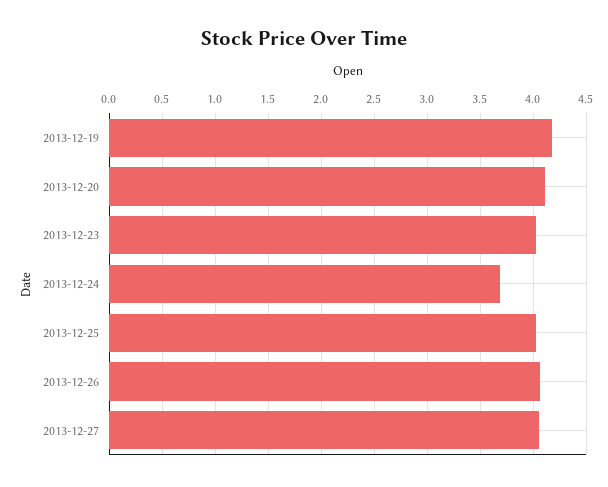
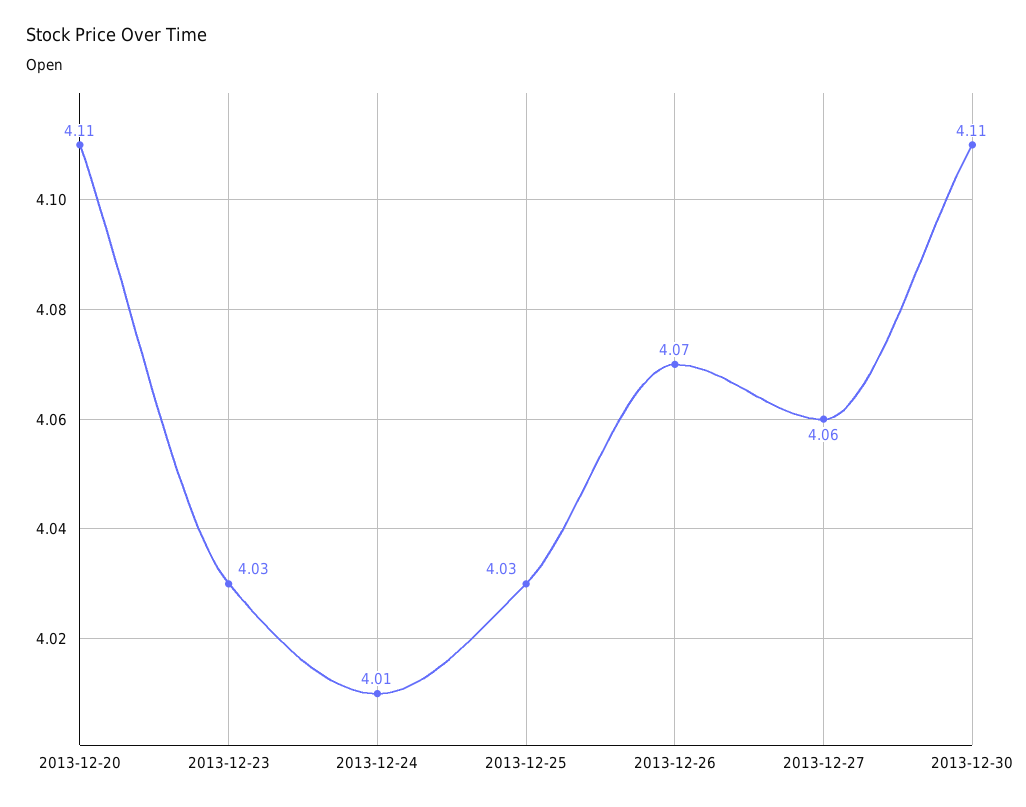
2013-12-19: 4.2 -> none
2013-12-24: 3.7 -> 4.01
2013-12-30: none -> 4.11

